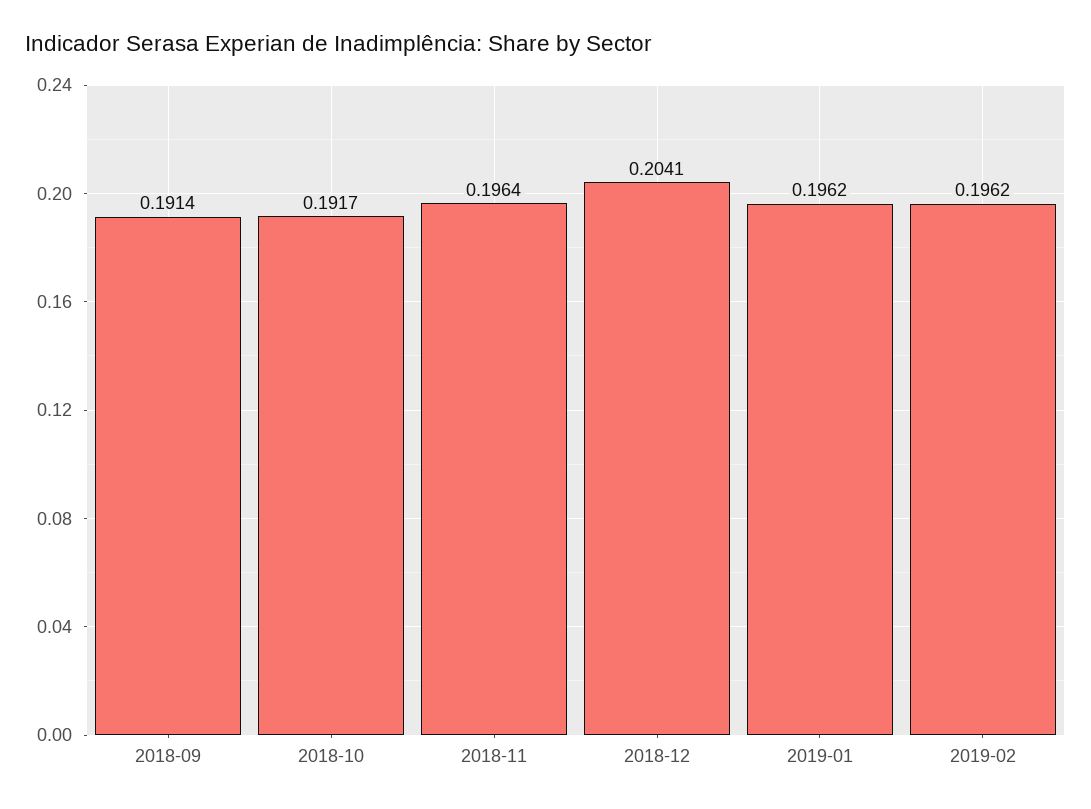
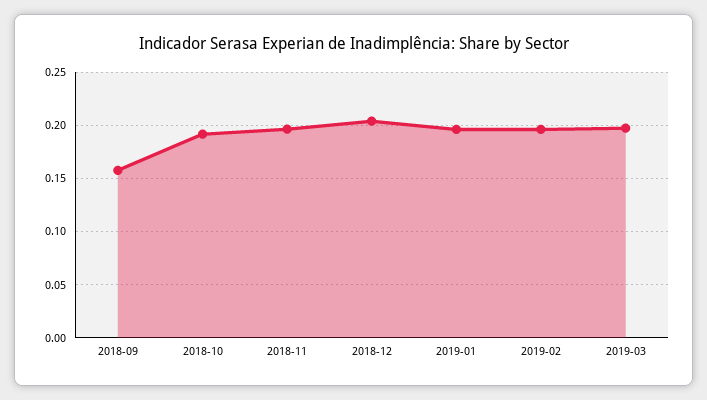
2018-09: 0.1914 -> 0.16
2019-03: none -> 0.2

